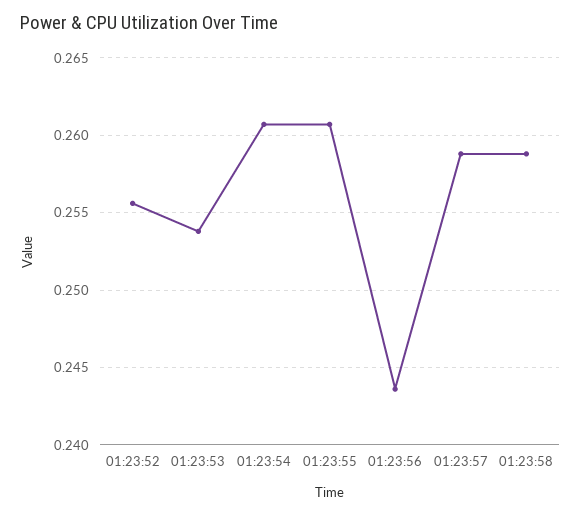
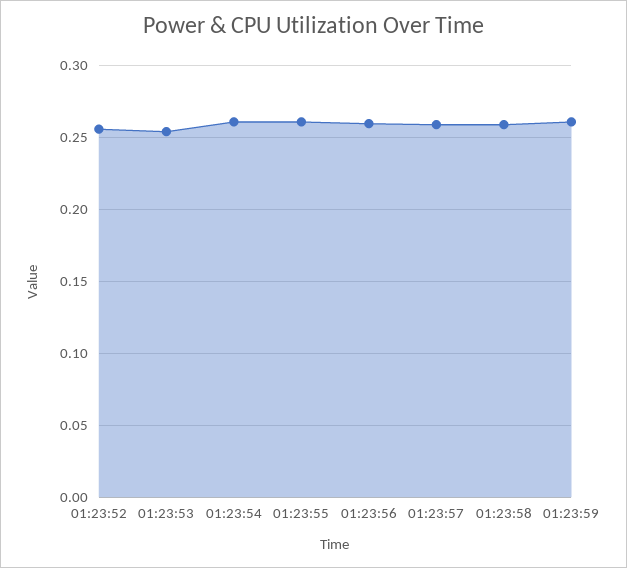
01:23:56: 0.2435 -> 0.26
01:23:59: none -> 0.26

